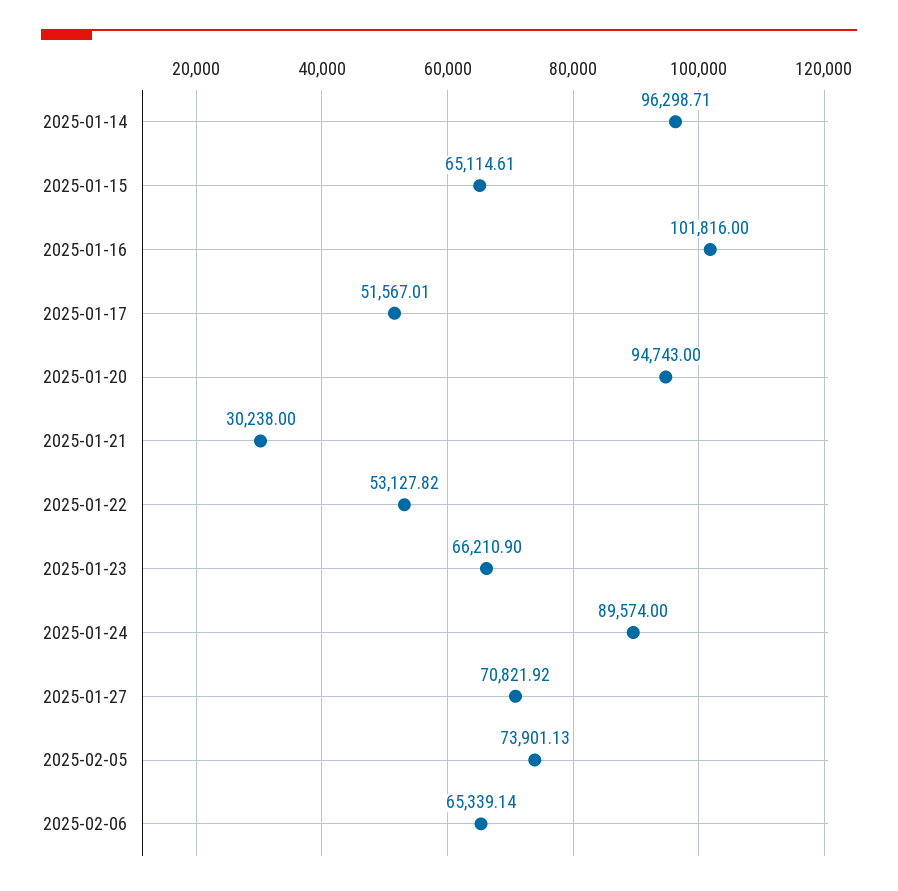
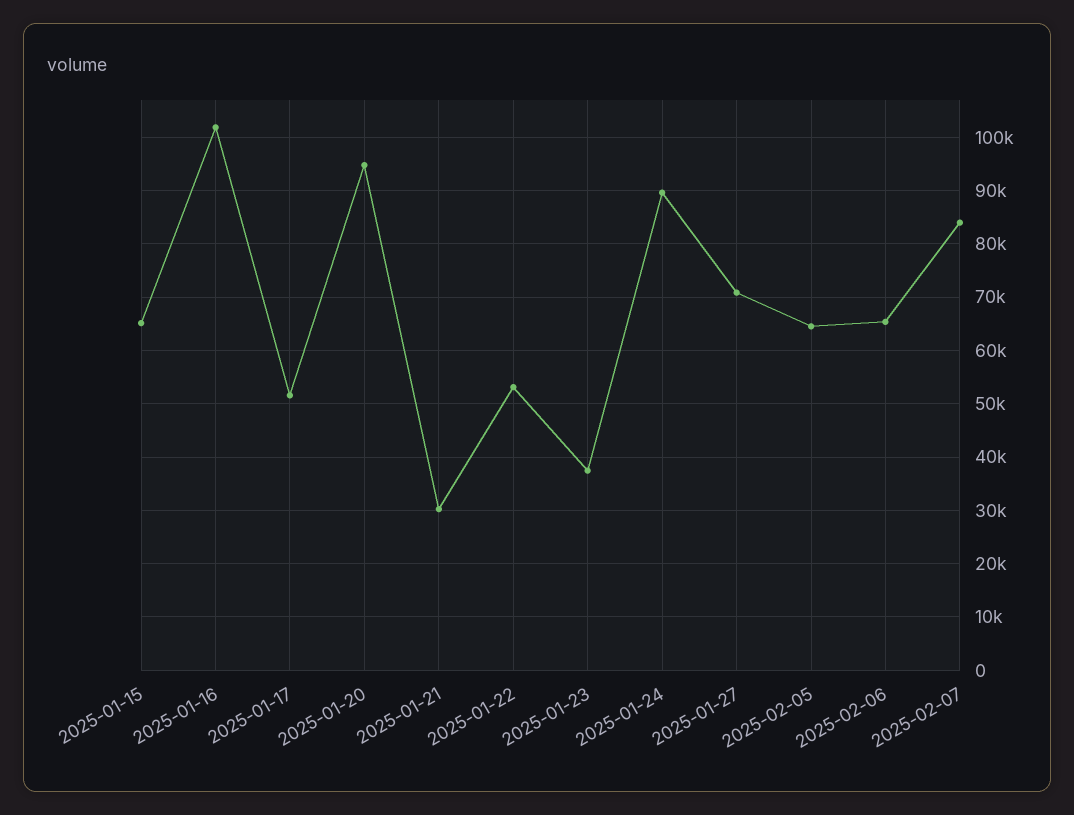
2025-01-14: 96298.71 -> none
2025-01-23: 66210.9 -> 38000
2025-02-05: 73901.13 -> 64000
2025-02-07: none -> 84000

